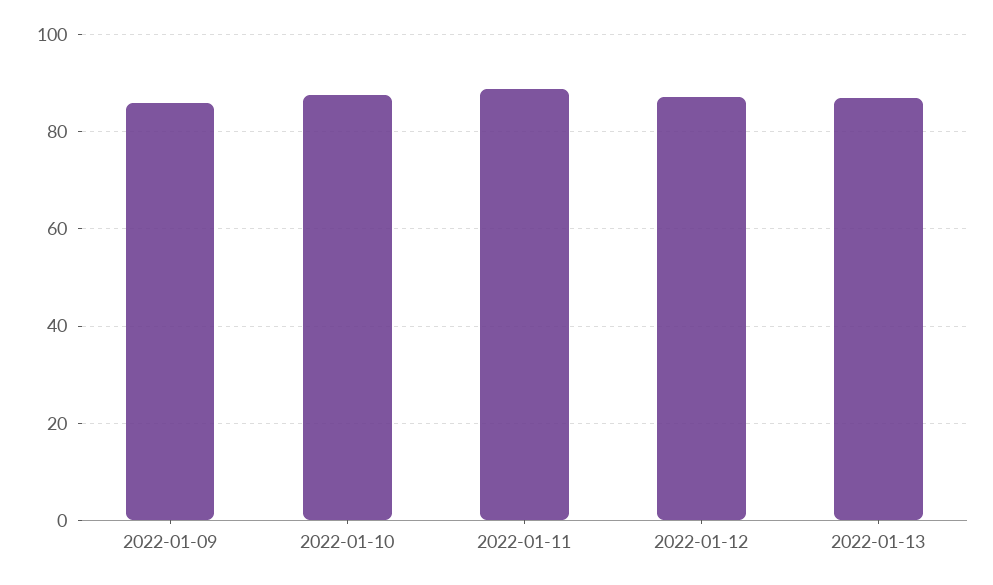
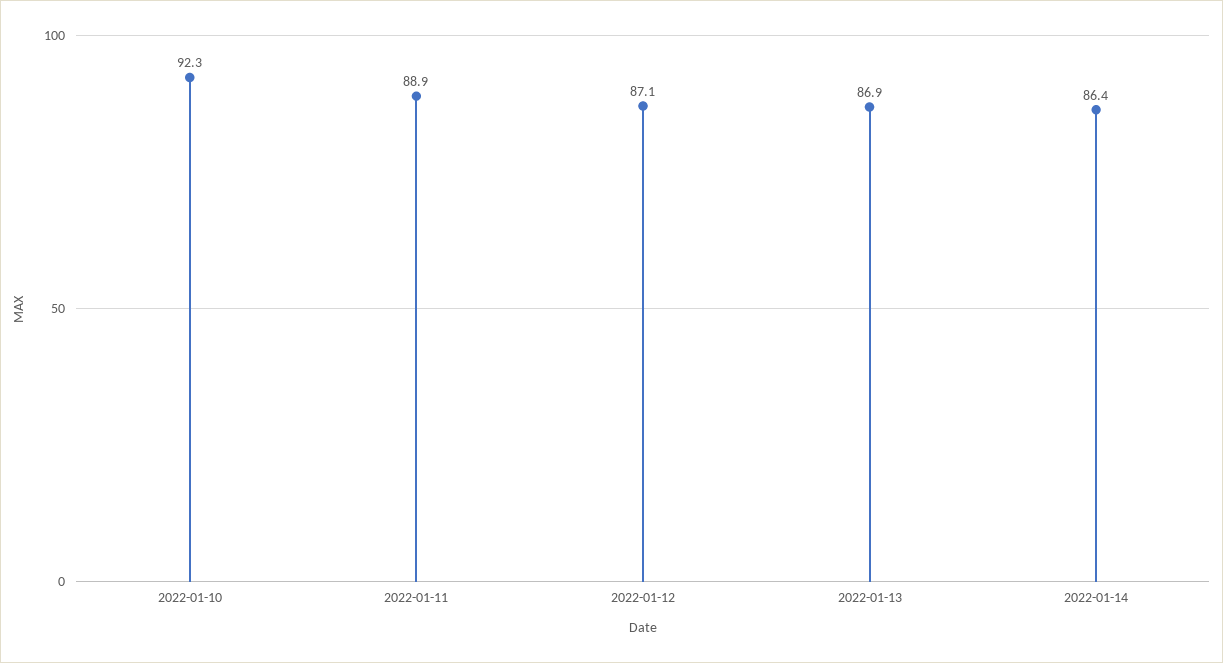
2022-01-09: 86 -> none
2022-01-10: 88 -> 92.3
2022-01-14: none -> 86.4

